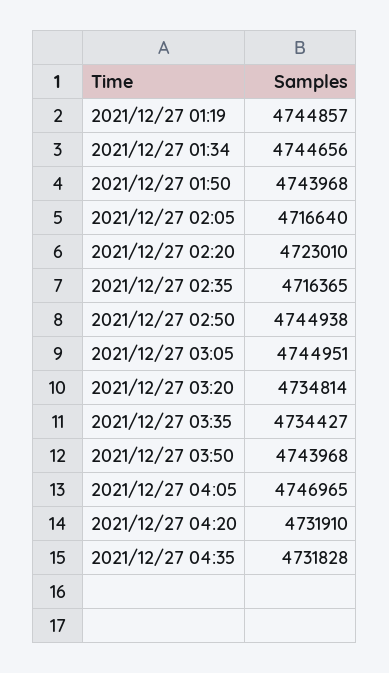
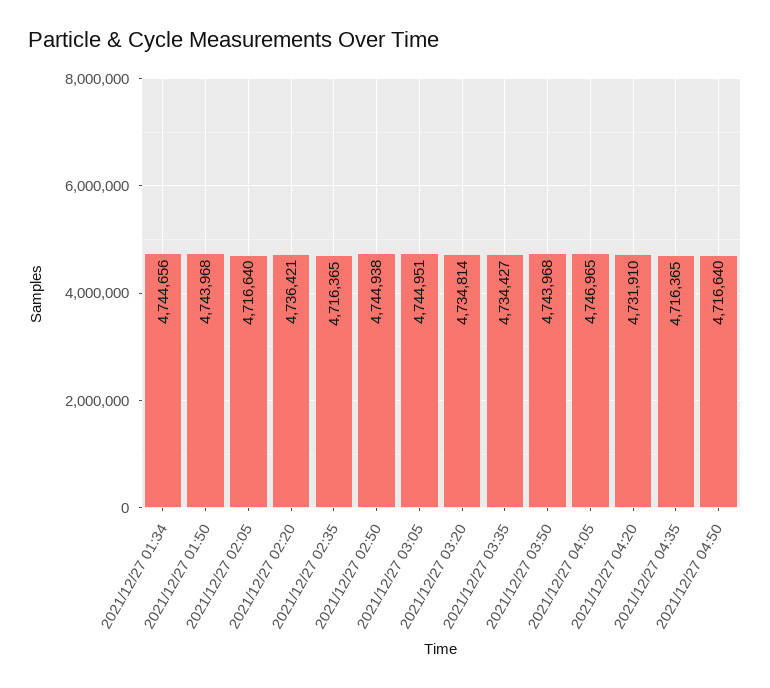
2021/12/27 01:19: 4744857 -> none
2021/12/27 02:20: 4723010 -> 4736421
2021/12/27 04:35: 4731828 -> 4716365
2021/12/27 04:50: none -> 4716640

